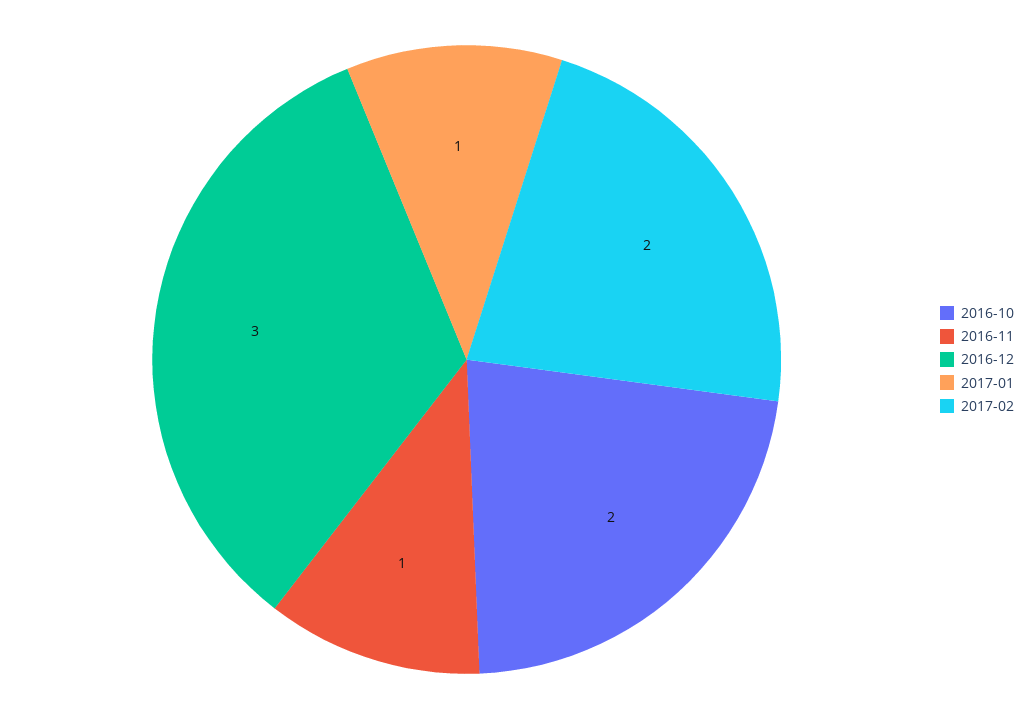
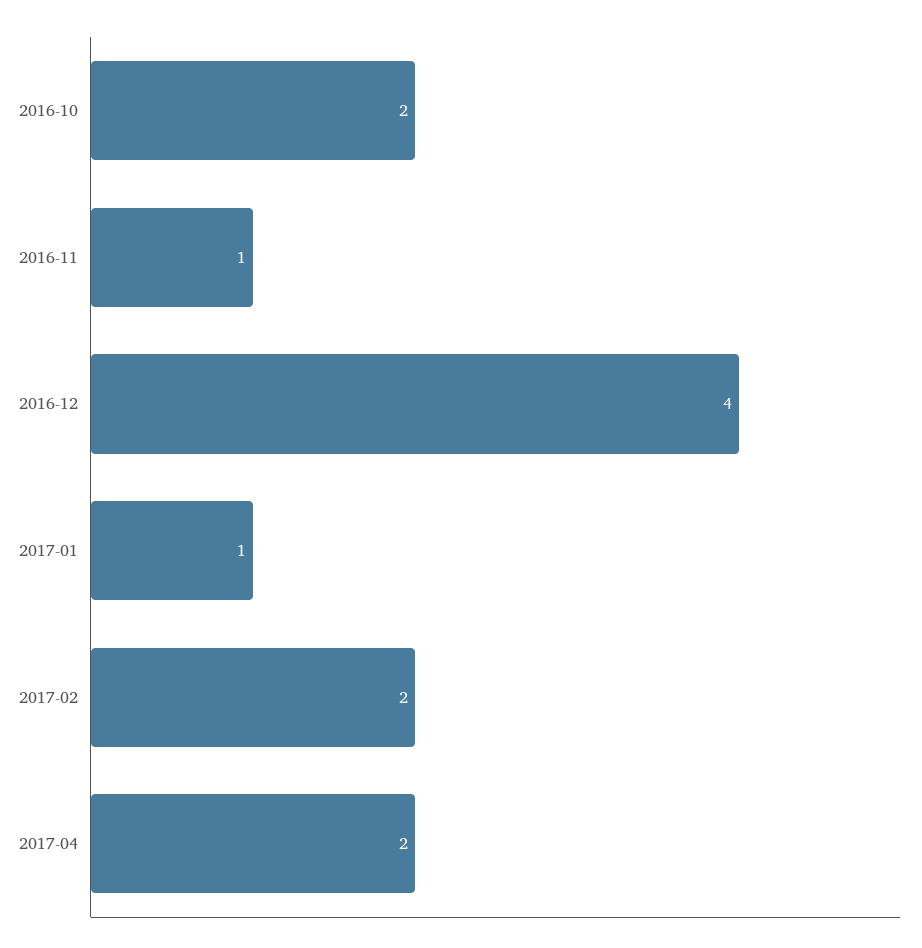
2016-12: 3 -> 4
2017-04: none -> 2

